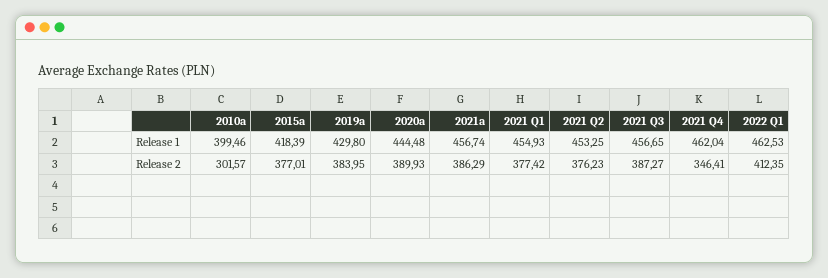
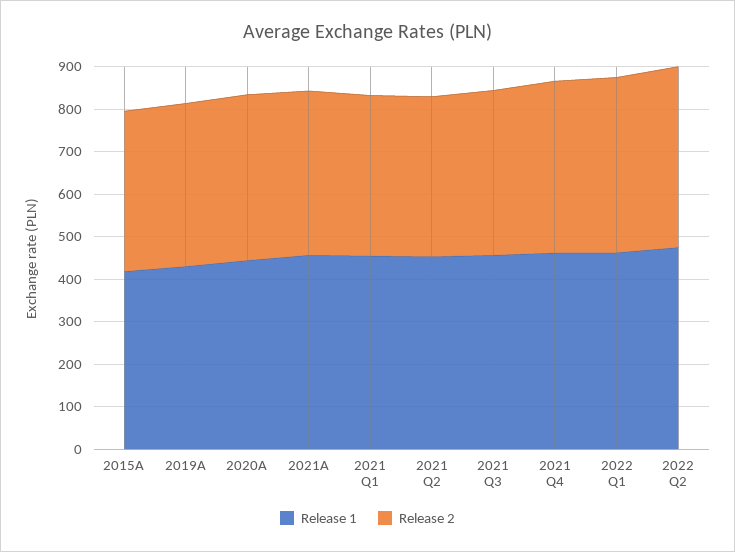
Release 1, 2010a: 399.46 -> none
Release 2, 2010a: 301.57 -> none
Release 2, 2021 Q4: 346.41 -> 400
Release 1, 2022 Q2: none -> 480
Release 2, 2022 Q2: none -> 420

